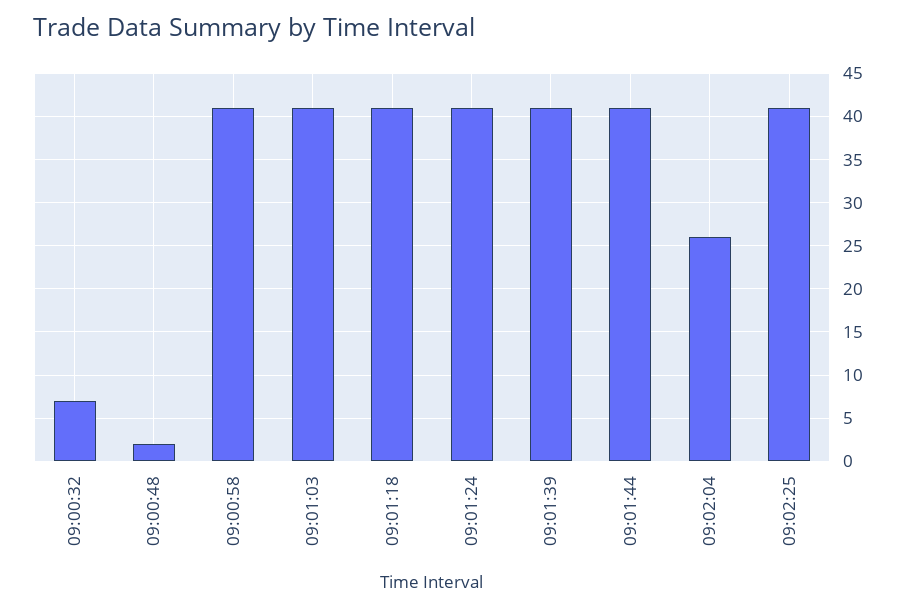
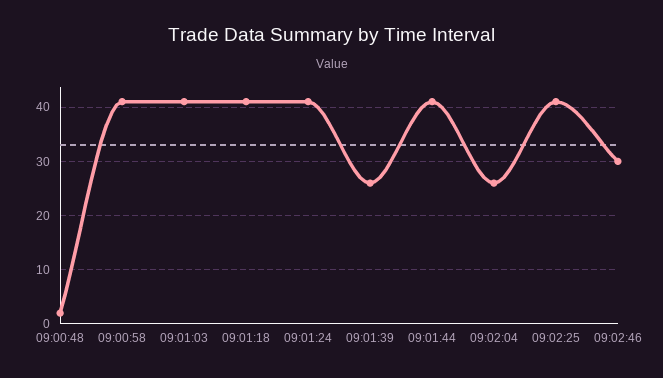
09:00:32: 7 -> none
09:01:39: 41 -> 25
09:02:46: none -> 30

